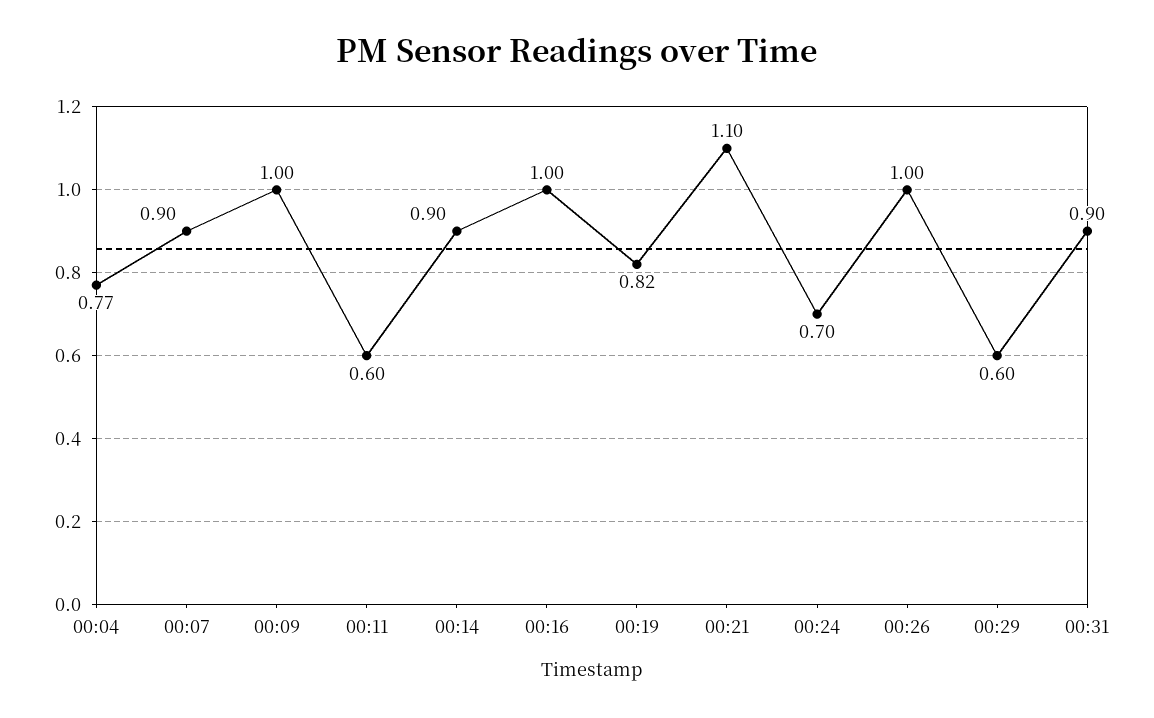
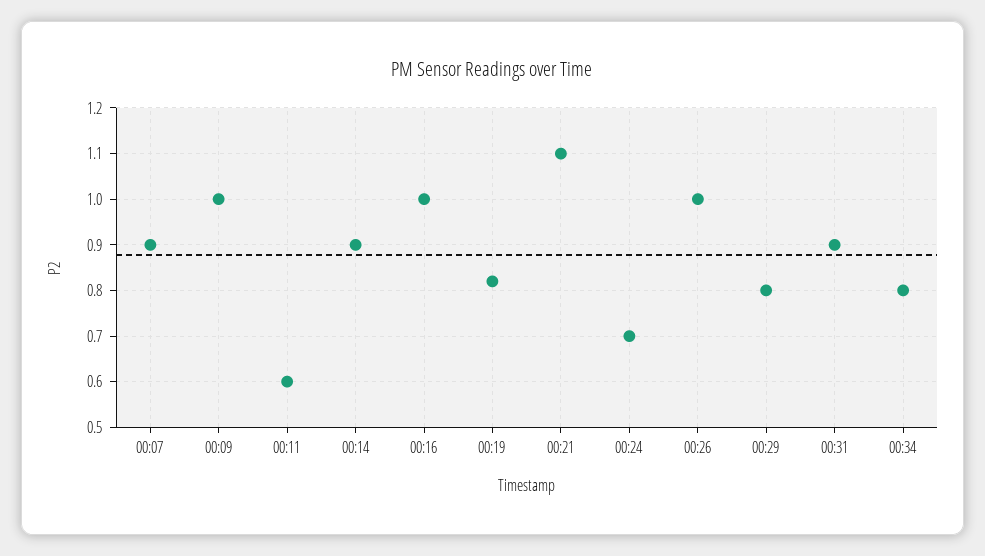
00:04: 0.77 -> none
00:29: 0.6 -> 0.8
00:34: none -> 0.8

